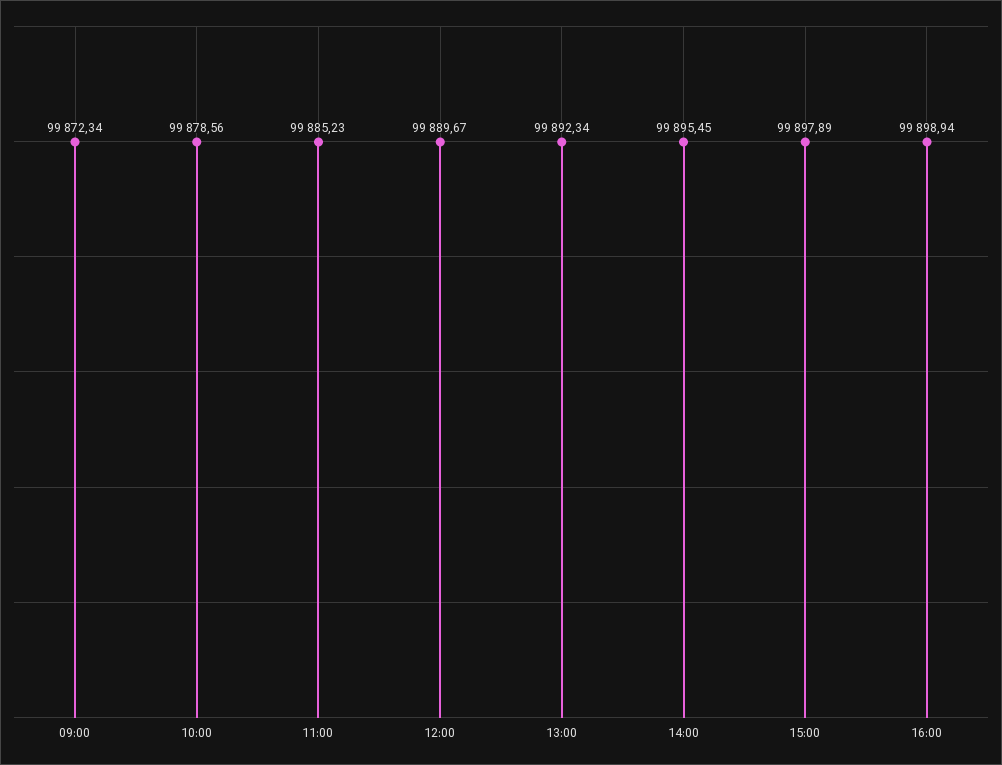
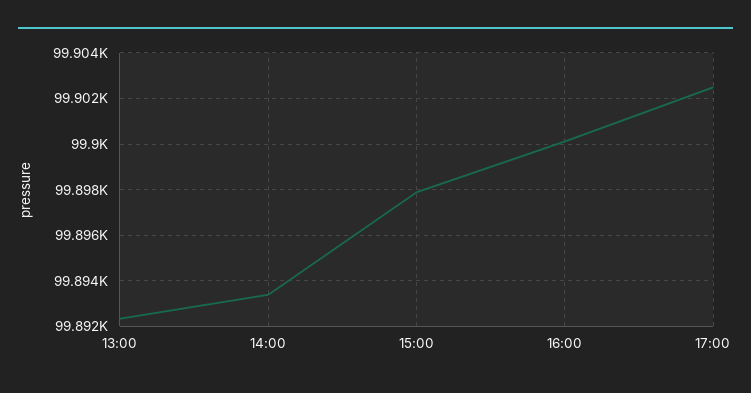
09:00: 99872.34 -> none
10:00: 99878.56 -> none
11:00: 99885.23 -> none
12:00: 99889.67 -> none
14:00: 99895.45 -> 99893.5
16:00: 99898.94 -> 99900
17:00: none -> 99902.5

